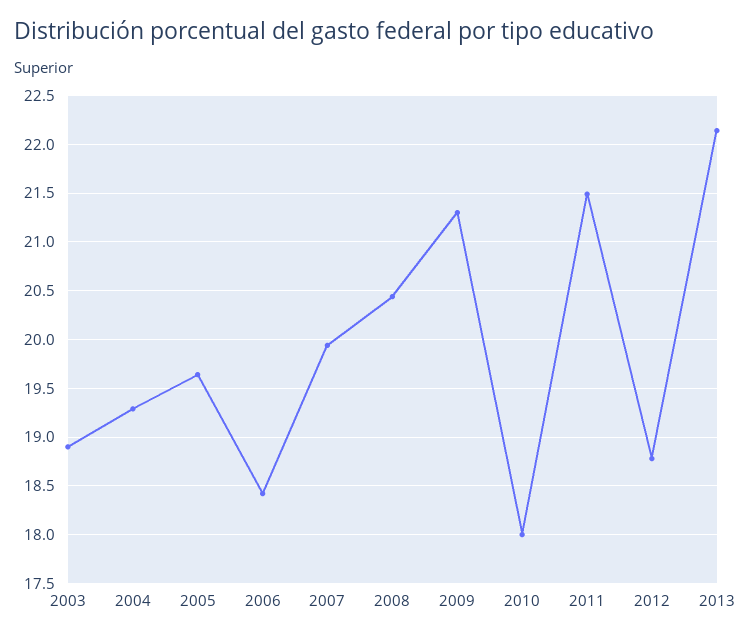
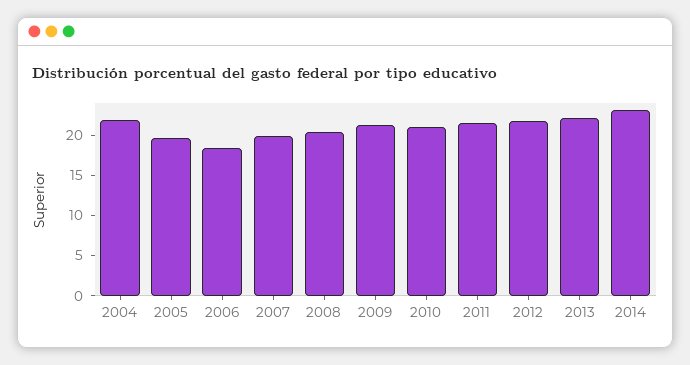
2003: 18.9 -> none
2004: 19.3 -> 22
2010: 18 -> 21
2012: 18.8 -> 22
2014: none -> 23

